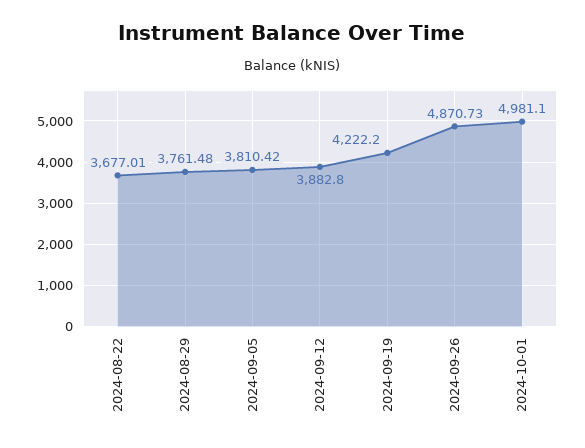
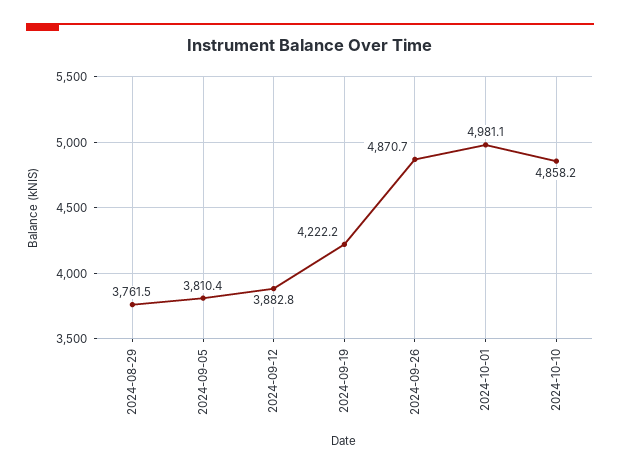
2024-08-22: 3677.01 -> none
2024-10-10: none -> 4858.2

